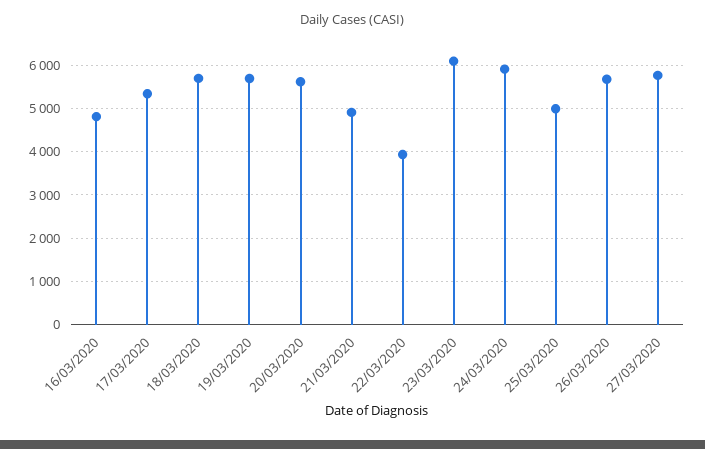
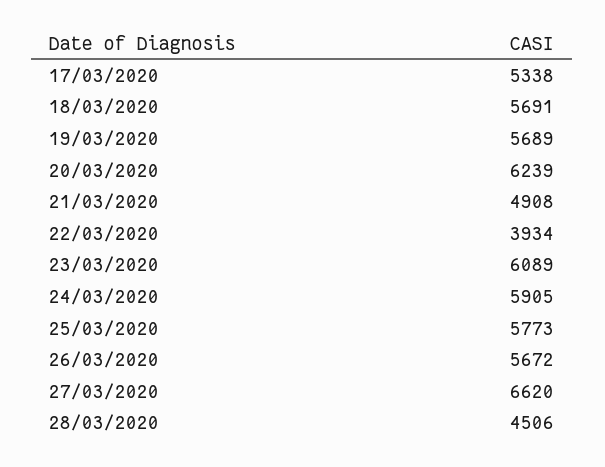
16/03/2020: 4800 -> none
20/03/2020: 5600 -> 6239
25/03/2020: 5000 -> 5773
27/03/2020: 5800 -> 6620
28/03/2020: none -> 4506

